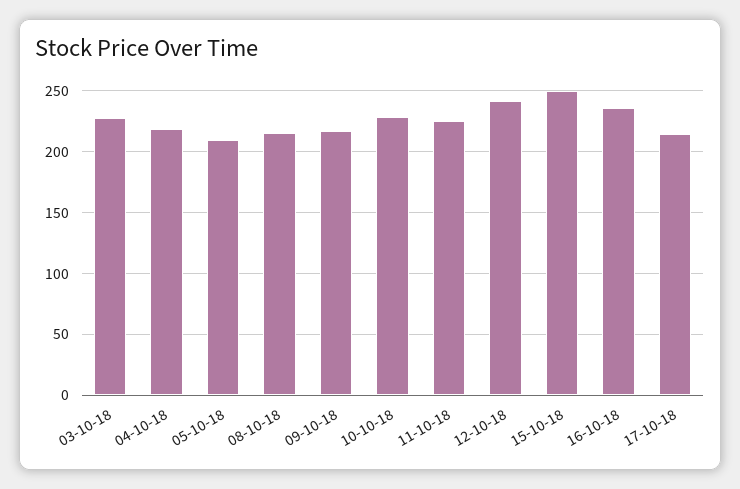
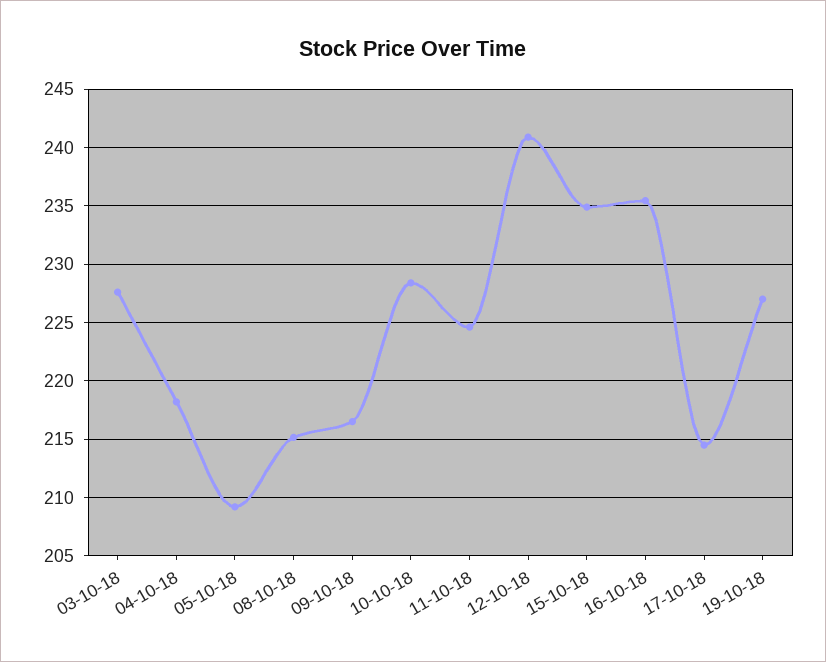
15-10-18: 250 -> 235
19-10-18: none -> 227

